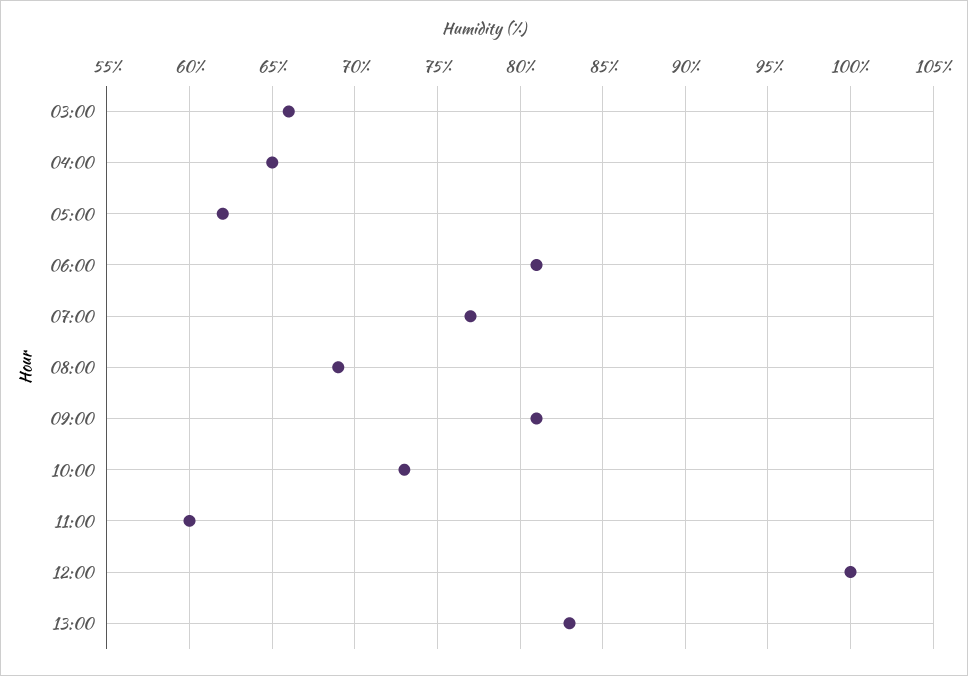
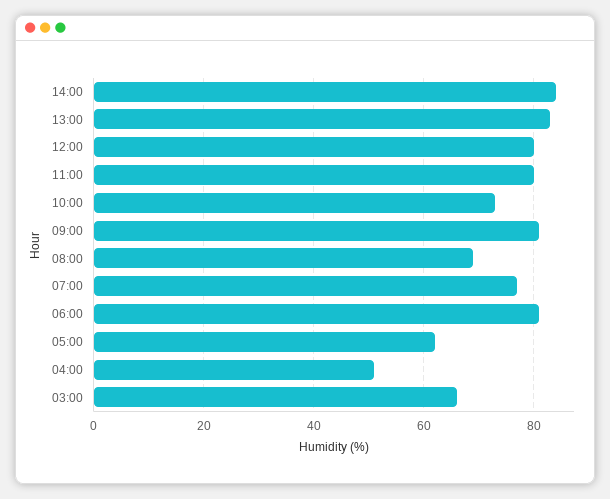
04:00: 65 -> 50
11:00: 60 -> 80
12:00: 100 -> 80
14:00: none -> 85

